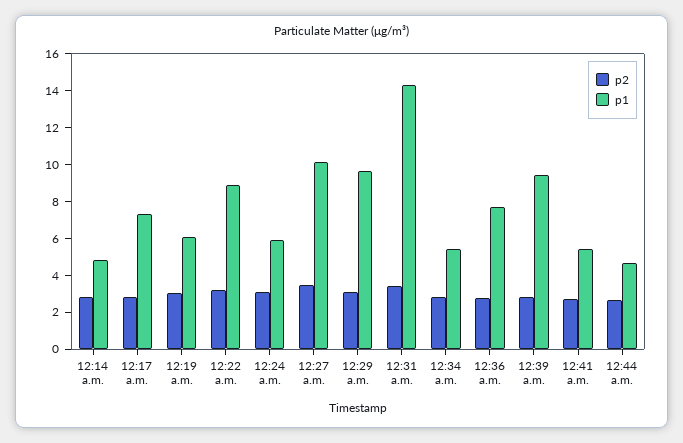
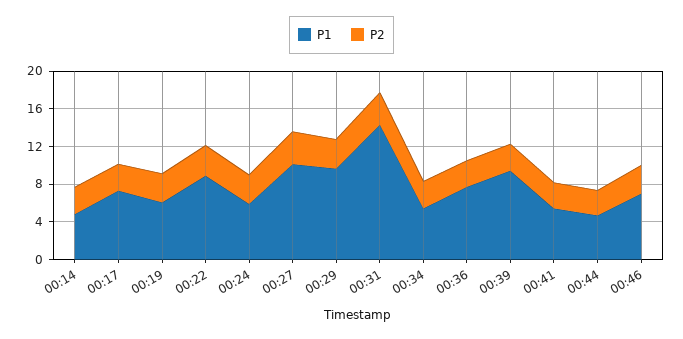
p1, 00:46: none -> 7
p2, 00:46: none -> 3

